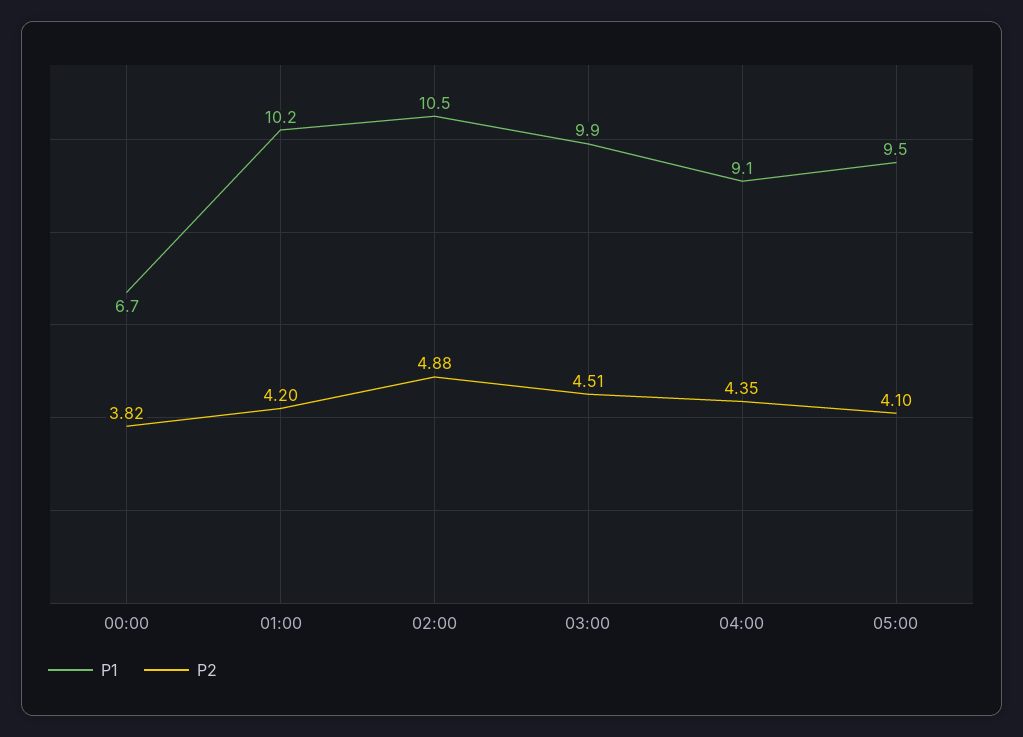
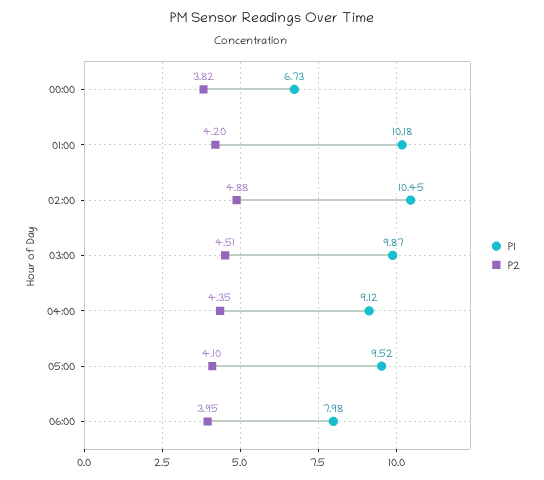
P1, 06:00: none -> 7.98
P2, 06:00: none -> 3.95

